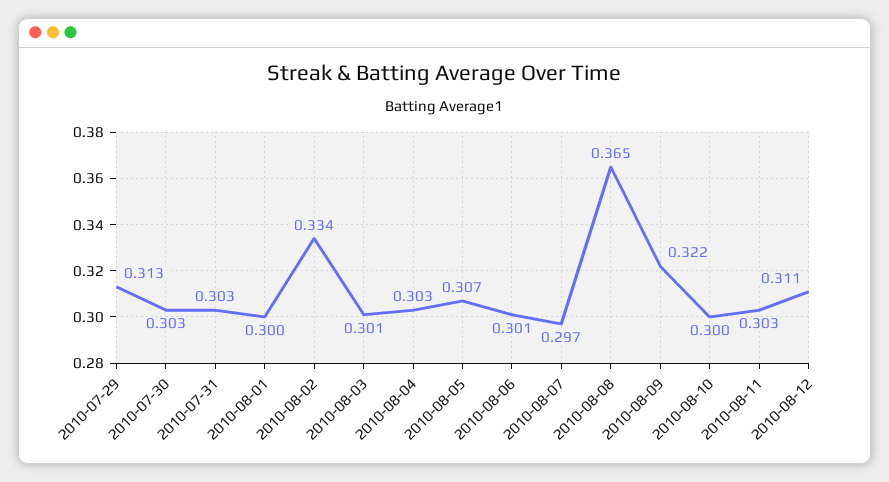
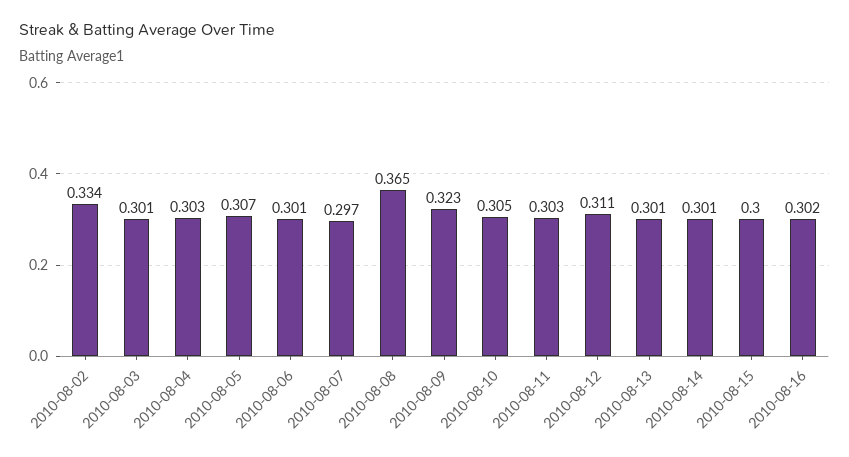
2010-07-29: 0.313 -> none
2010-07-30: 0.303 -> none
2010-07-31: 0.303 -> none
2010-08-01: 0.3 -> none
2010-08-09: 0.322 -> 0.323
2010-08-10: 0.3 -> 0.305
2010-08-13: none -> 0.301
2010-08-14: none -> 0.301
2010-08-15: none -> 0.3
2010-08-16: none -> 0.302

